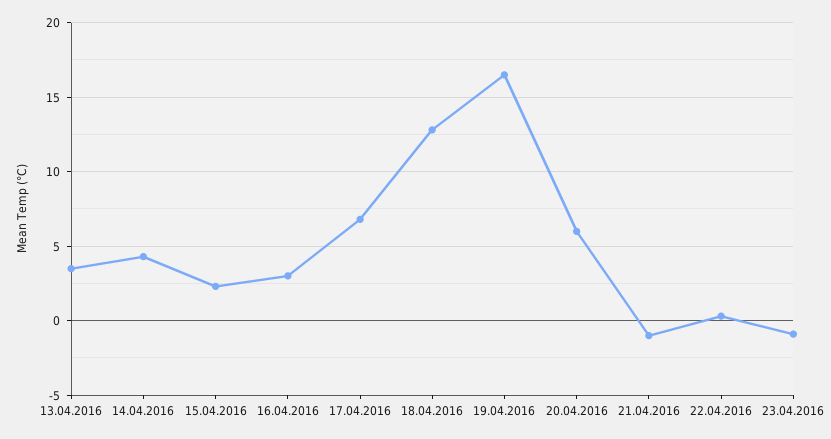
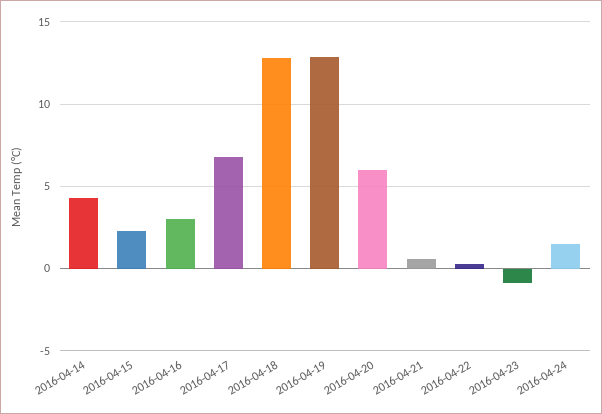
13.04.2016: 3.5 -> none
19.04.2016: 16.5 -> 13
21.04.2016: -1 -> 0.5
2016-04-24: none -> 1.5

